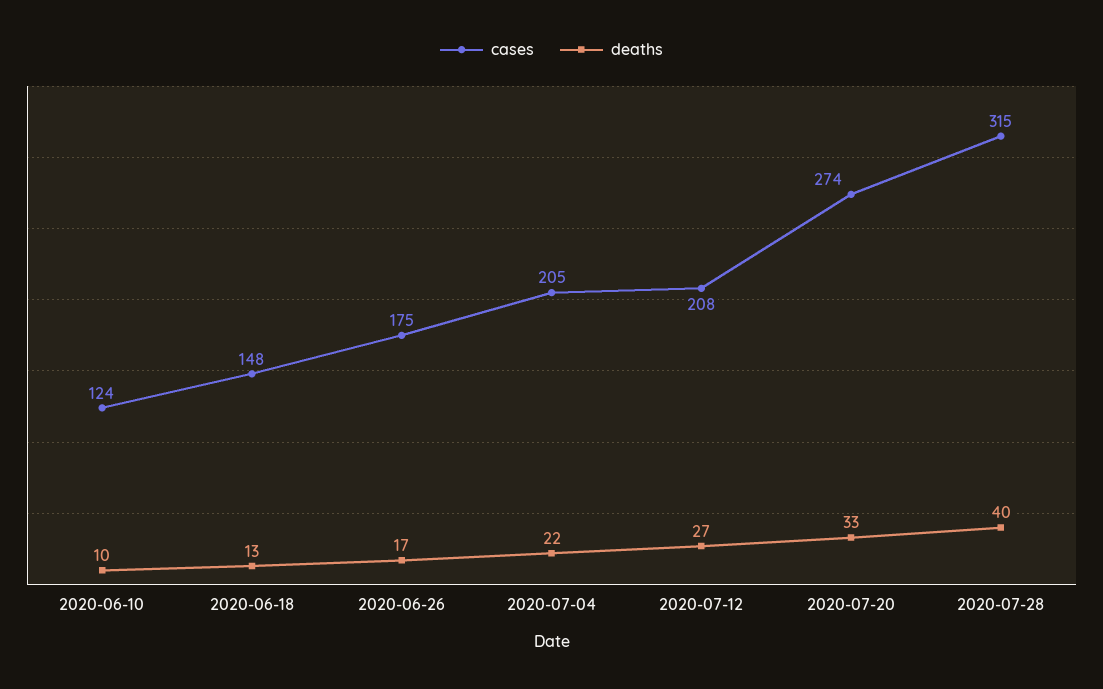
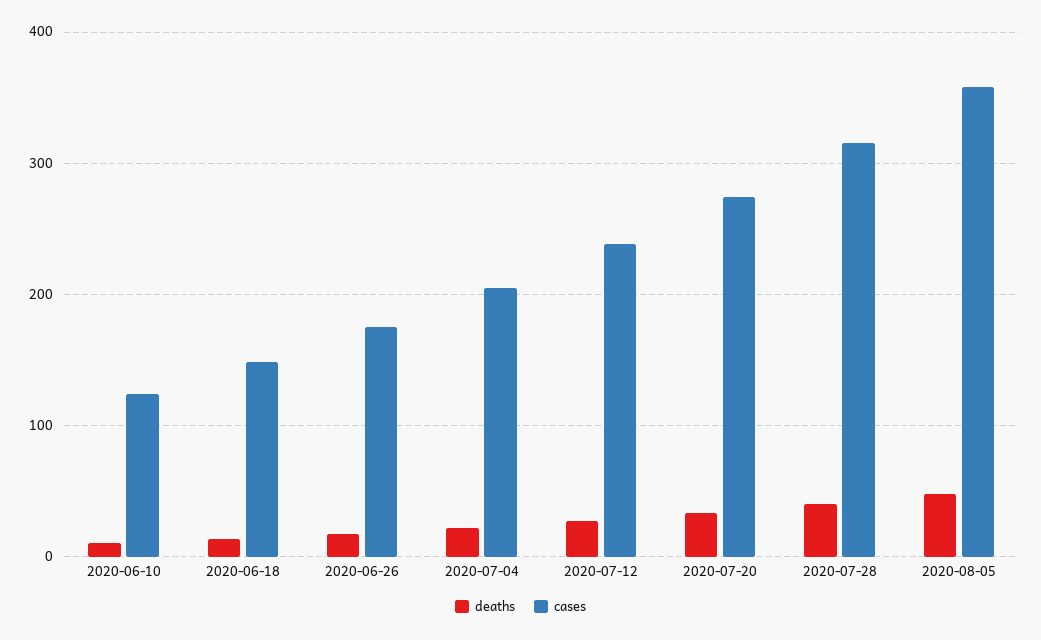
cases, 2020-07-12: 208 -> 240
deaths, 2020-08-05: none -> 50
cases, 2020-08-05: none -> 360

